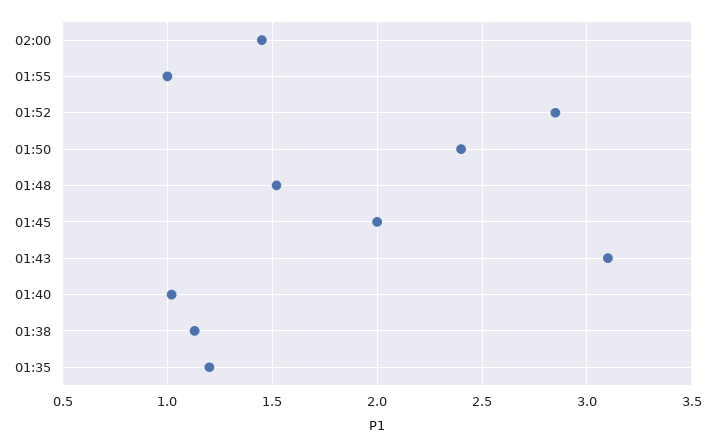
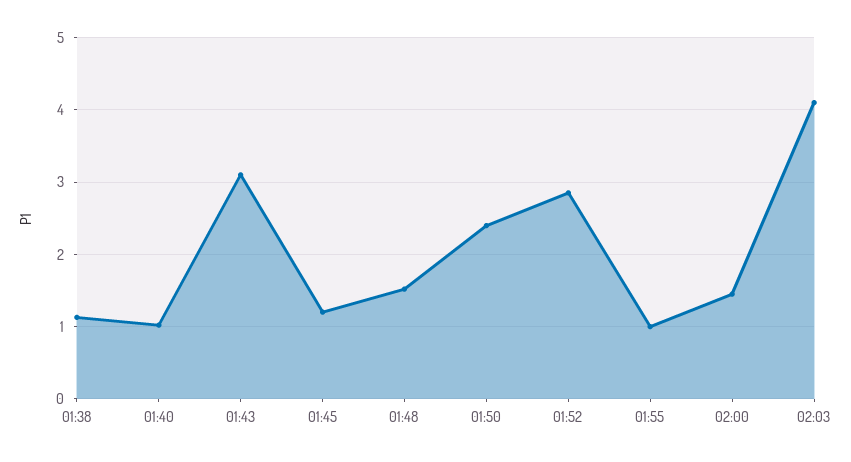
01:45: 2 -> 1.2
01:35: 1.2 -> none
02:03: none -> 4.1

